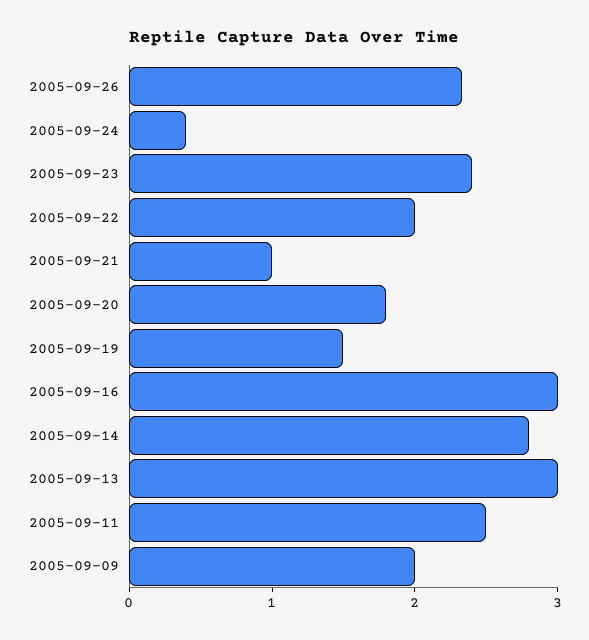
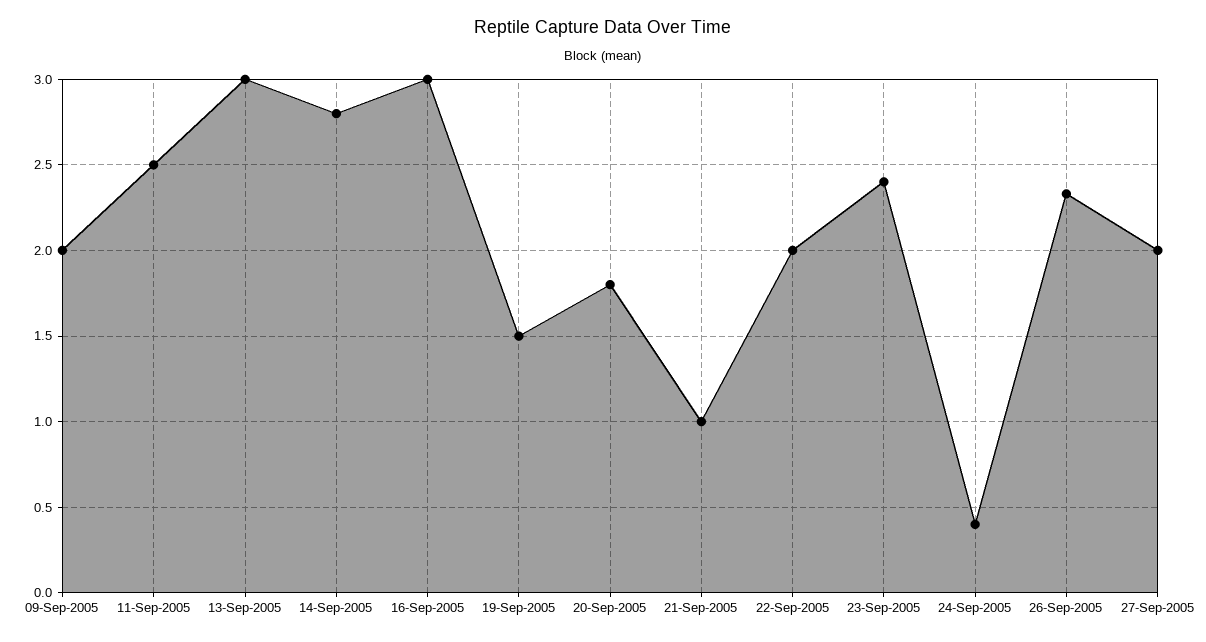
27-Sep-2005: none -> 2

